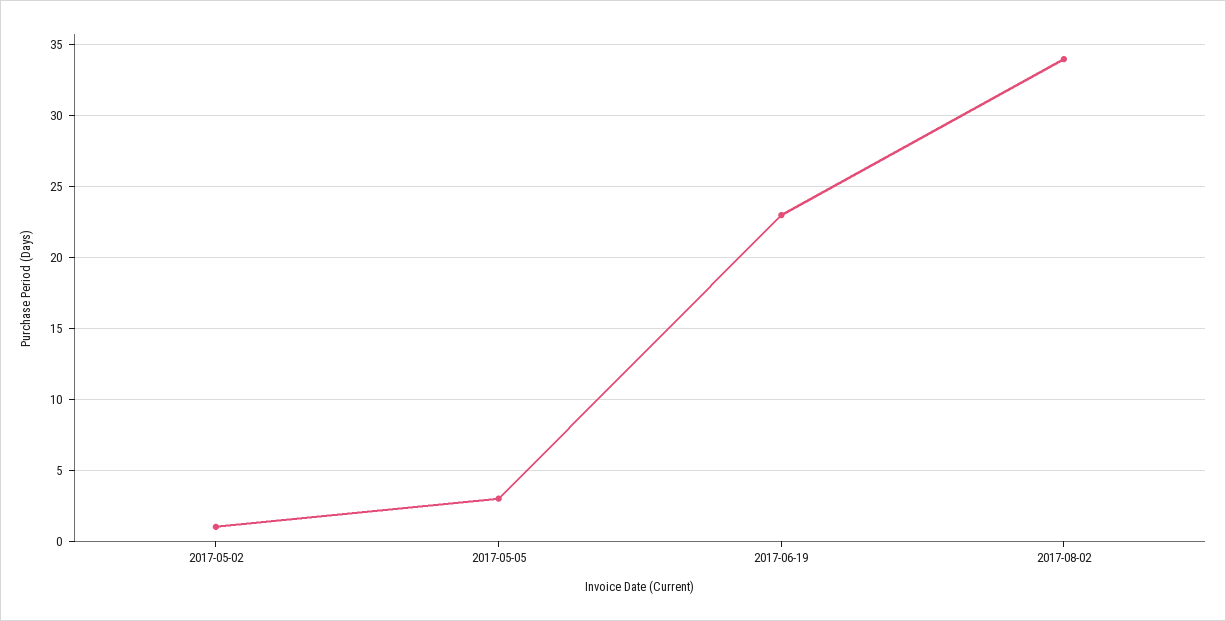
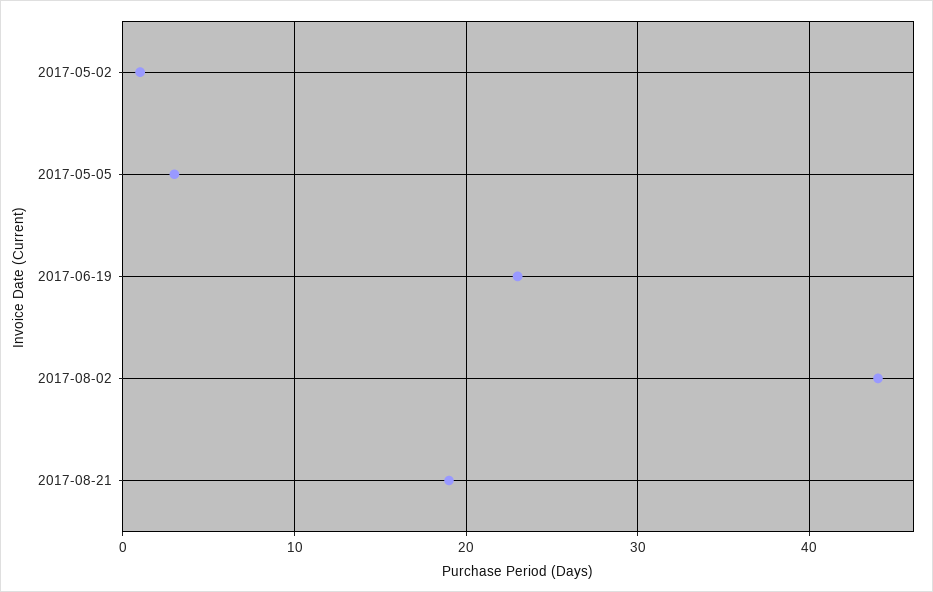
2017-08-02: 34 -> 44
2017-08-21: none -> 19

